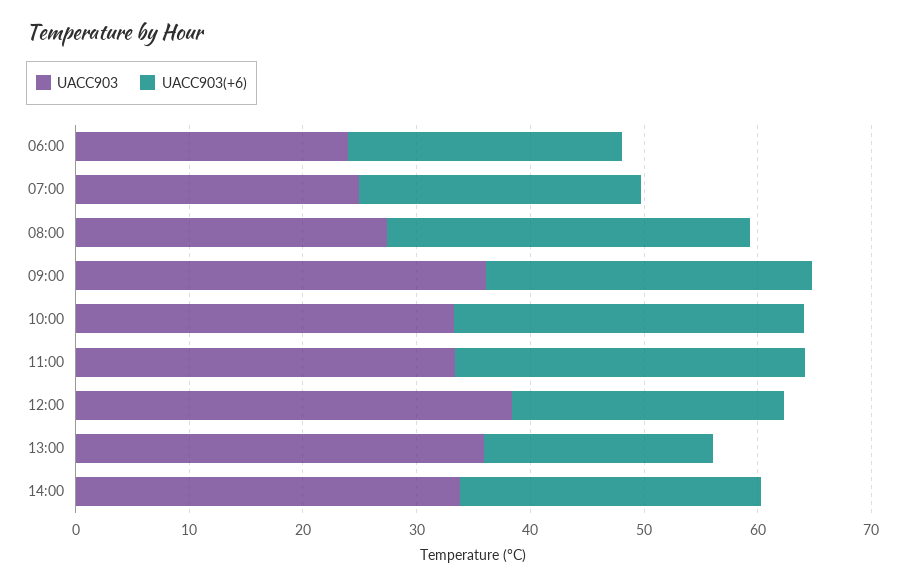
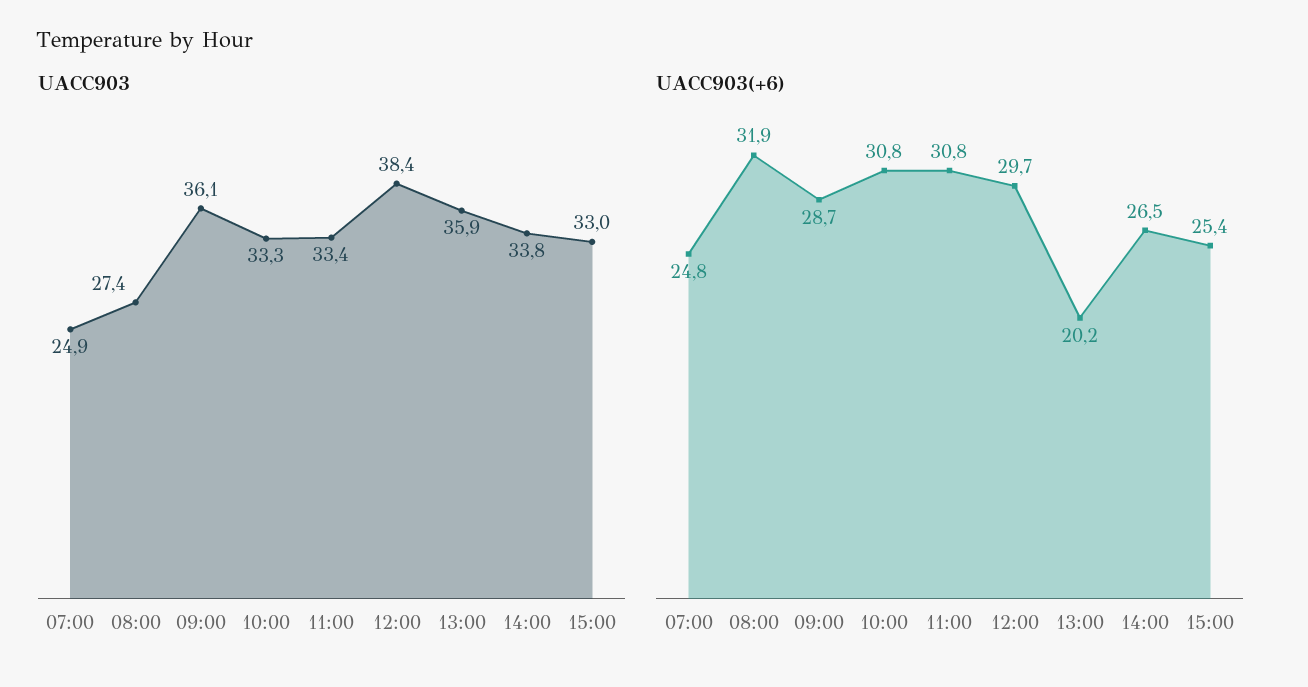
UACC903, 06:00: 24 -> none
UACC903(+6), 06:00: 24 -> none
UACC903(+6), 12:00: 24 -> 29.7
UACC903, 15:00: none -> 33
UACC903(+6), 15:00: none -> 25.4

